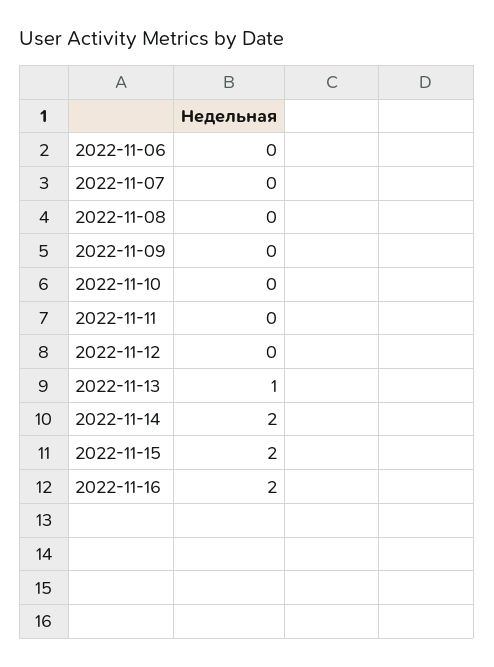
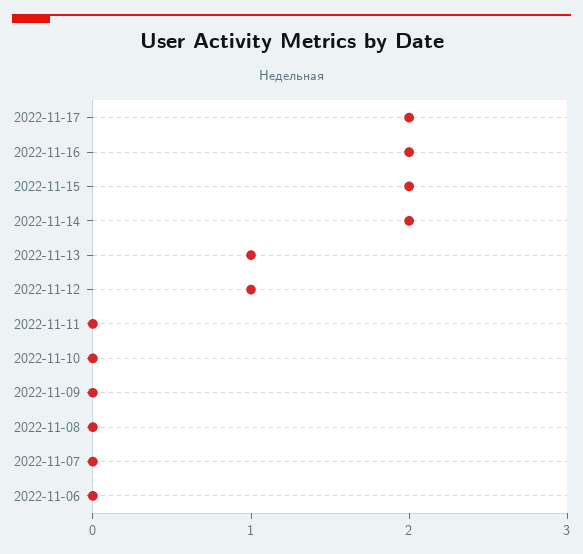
2022-11-12: 0 -> 1
2022-11-17: none -> 2

